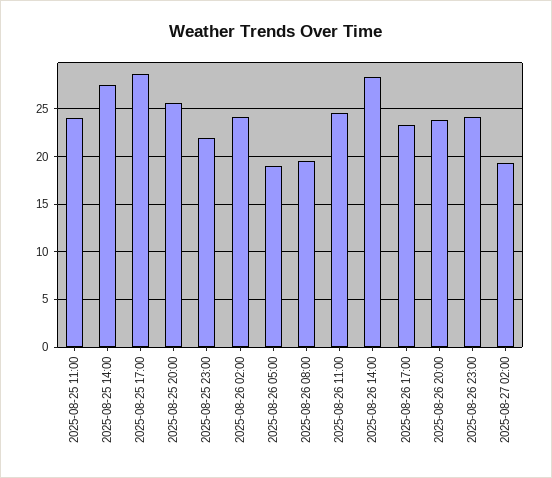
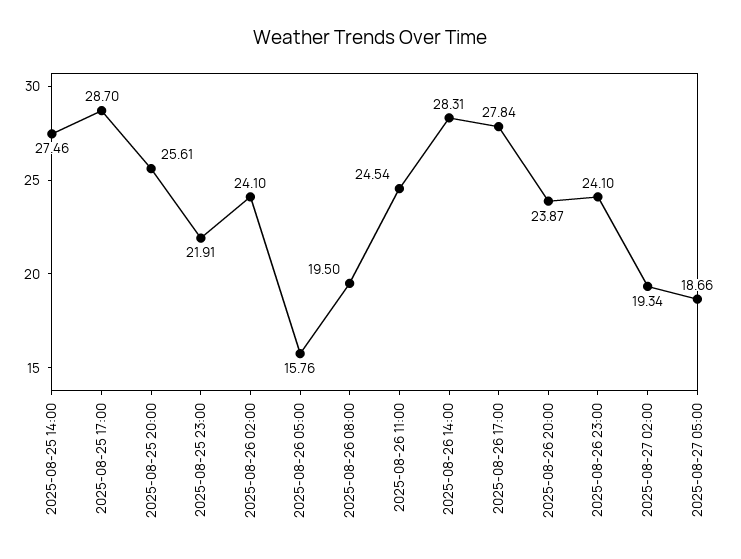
2025-08-25 11:00: 24 -> none
2025-08-26 05:00: 19 -> 15.76
2025-08-26 17:00: 23 -> 27.84
2025-08-27 05:00: none -> 18.66

